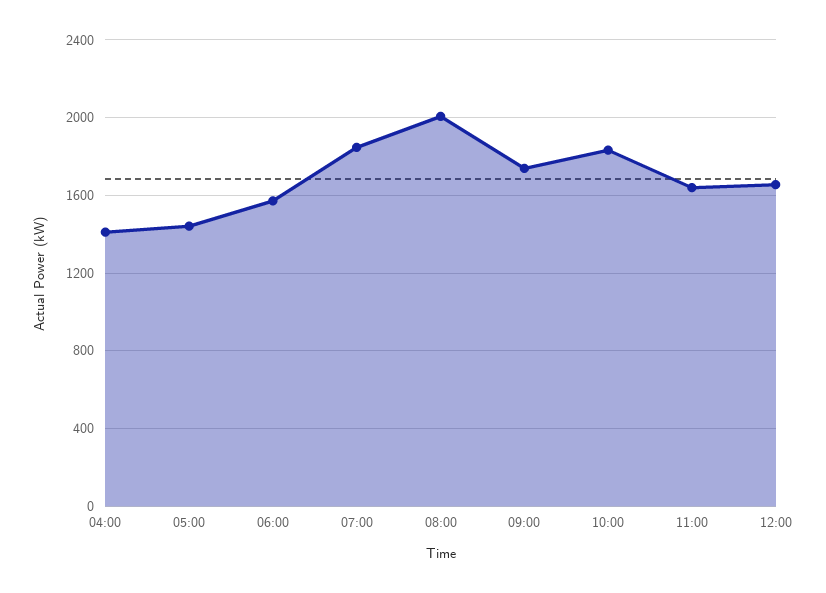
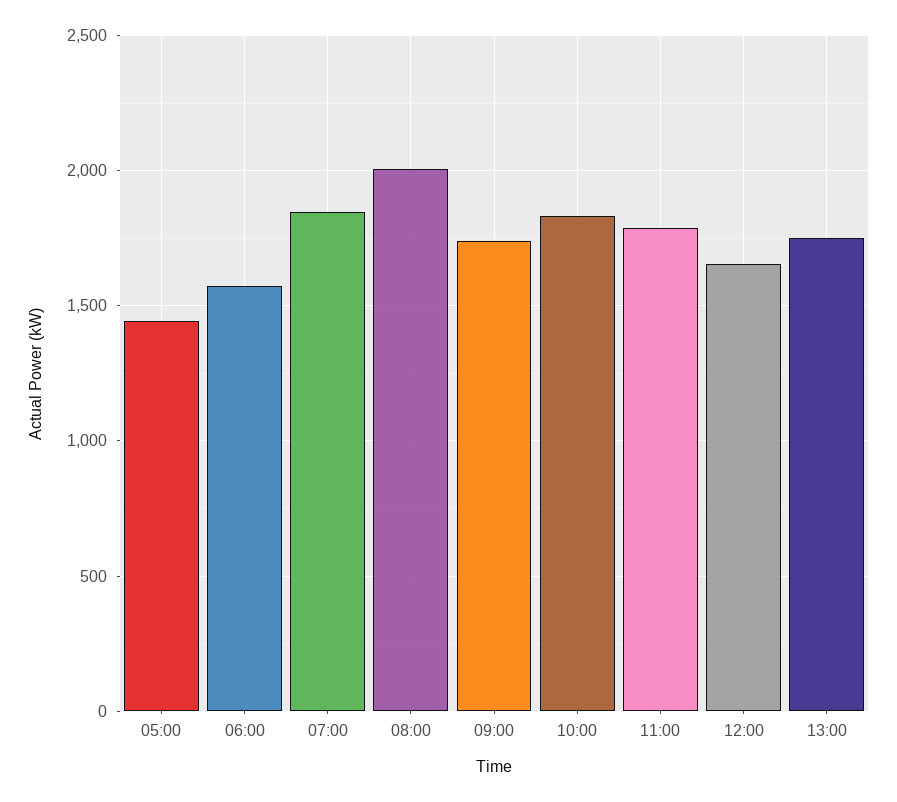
04:00: 1400 -> none
11:00: 1650 -> 1800
13:00: none -> 1750

